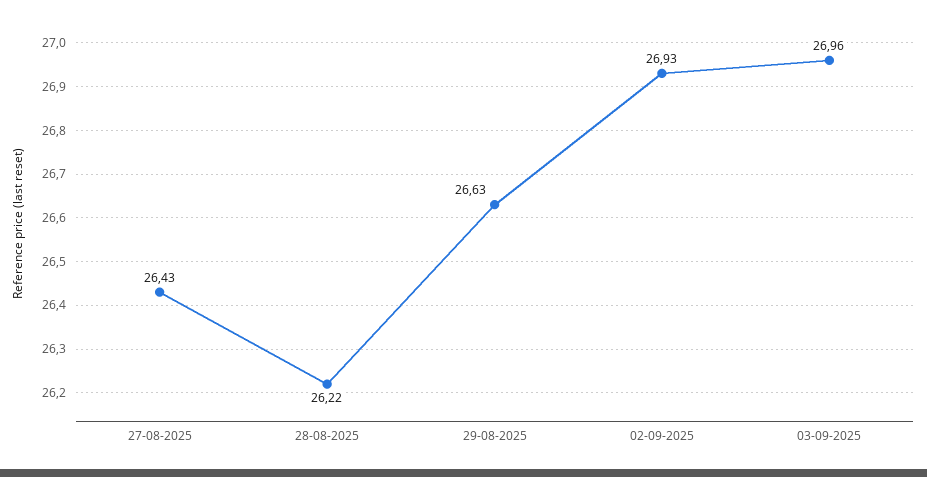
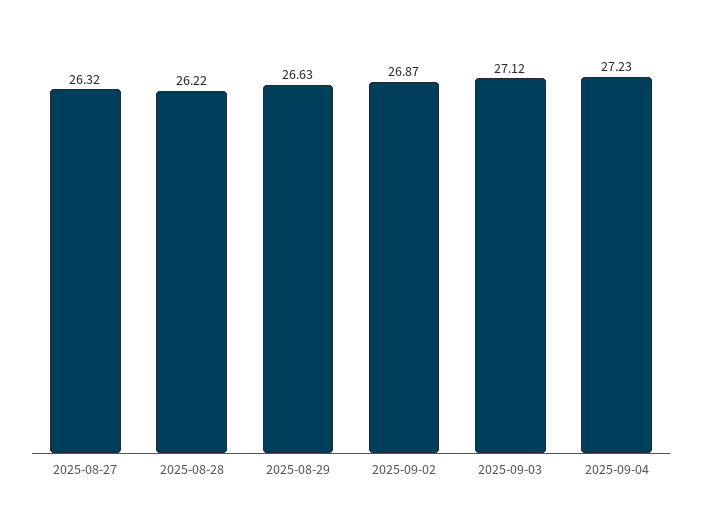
27-08-2025: 26.43 -> 26.32
02-09-2025: 26.93 -> 26.87
03-09-2025: 26.96 -> 27.12
2025-09-04: none -> 27.23

